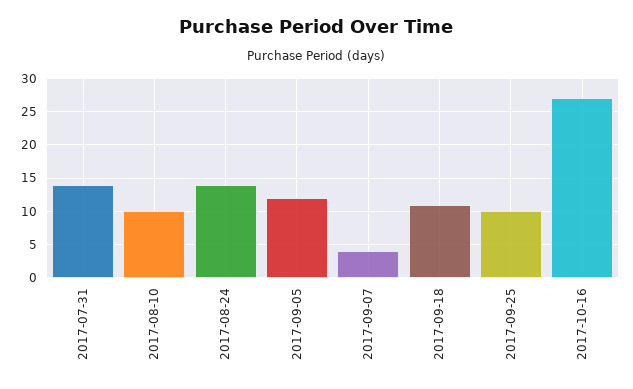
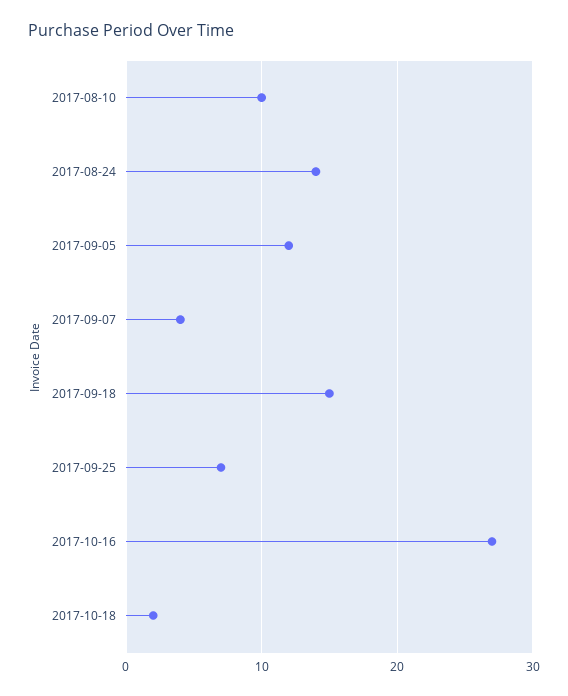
2017-07-31: 14 -> none
2017-09-18: 11 -> 15
2017-09-25: 10 -> 7
2017-10-18: none -> 2

